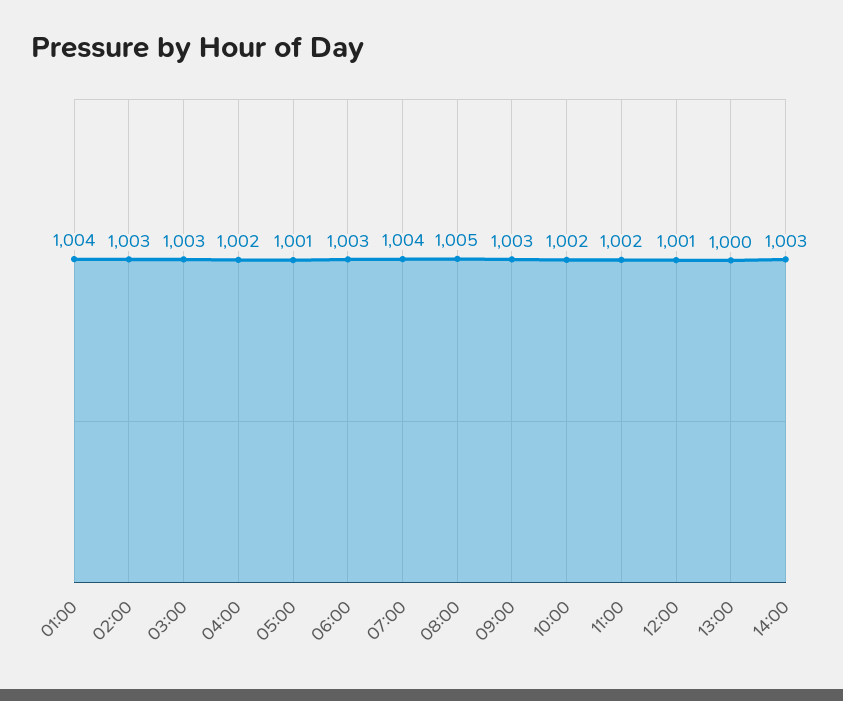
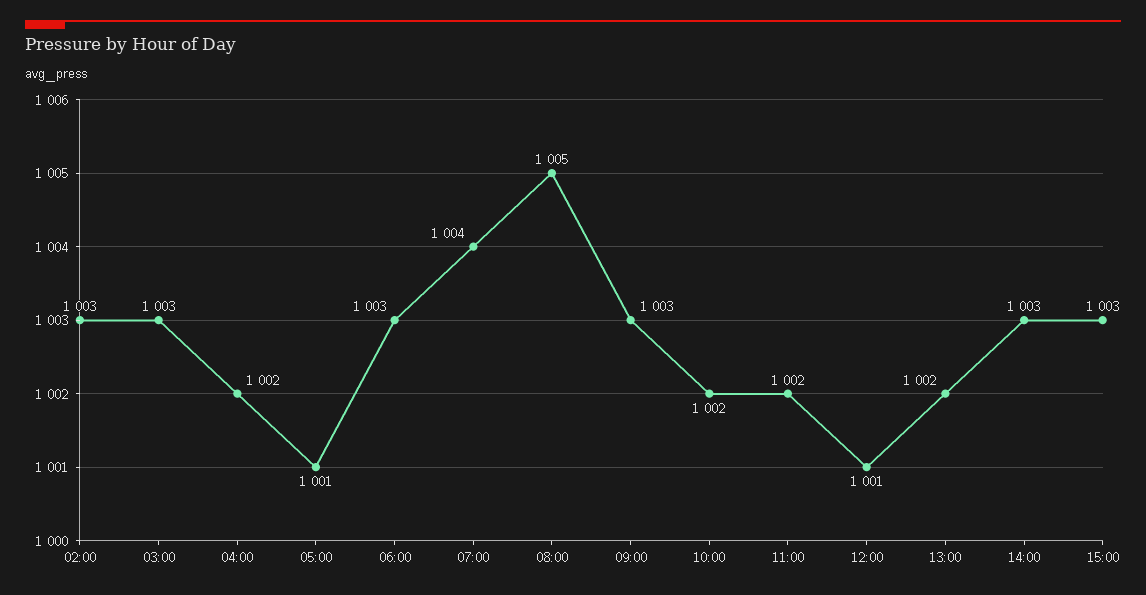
01:00: 1004 -> none
13:00: 1000 -> 1002
15:00: none -> 1003

